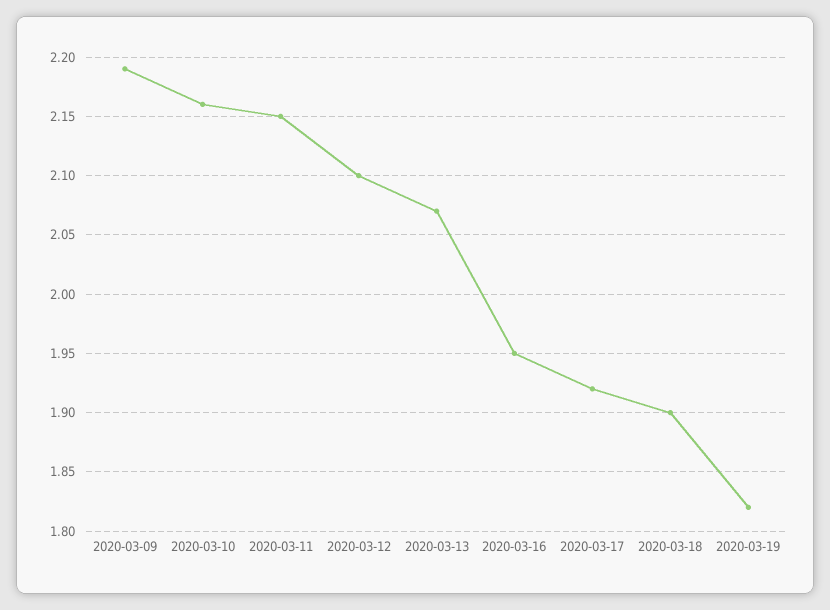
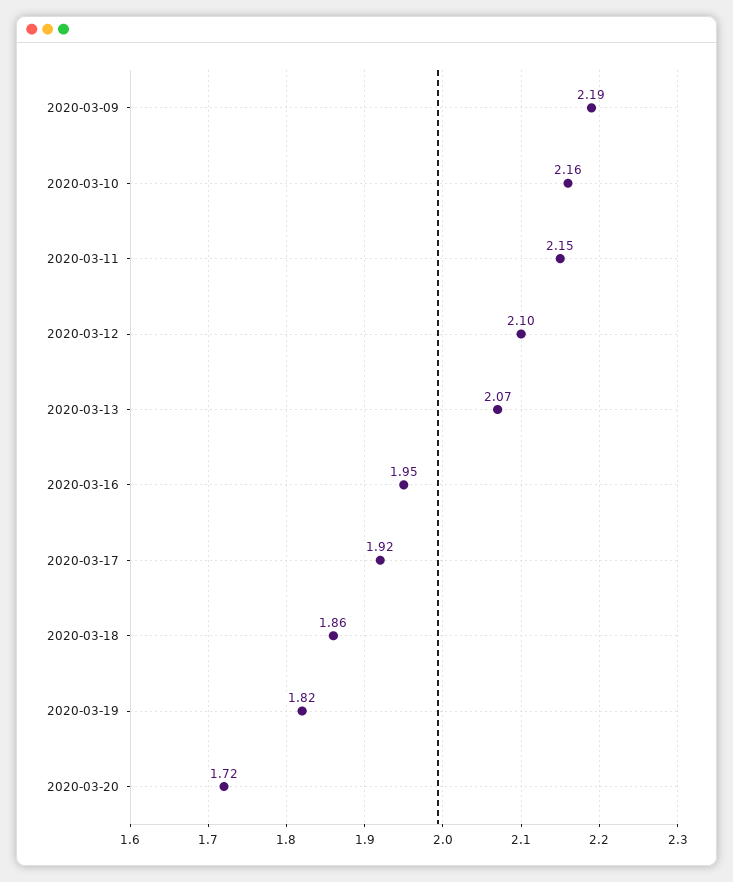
2020-03-18: 1.9 -> 1.86
2020-03-20: none -> 1.72

